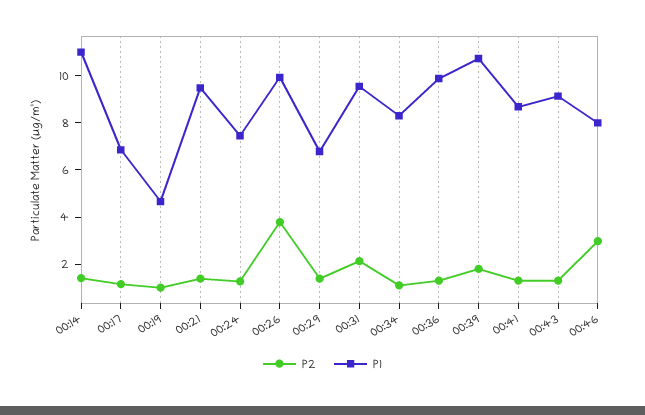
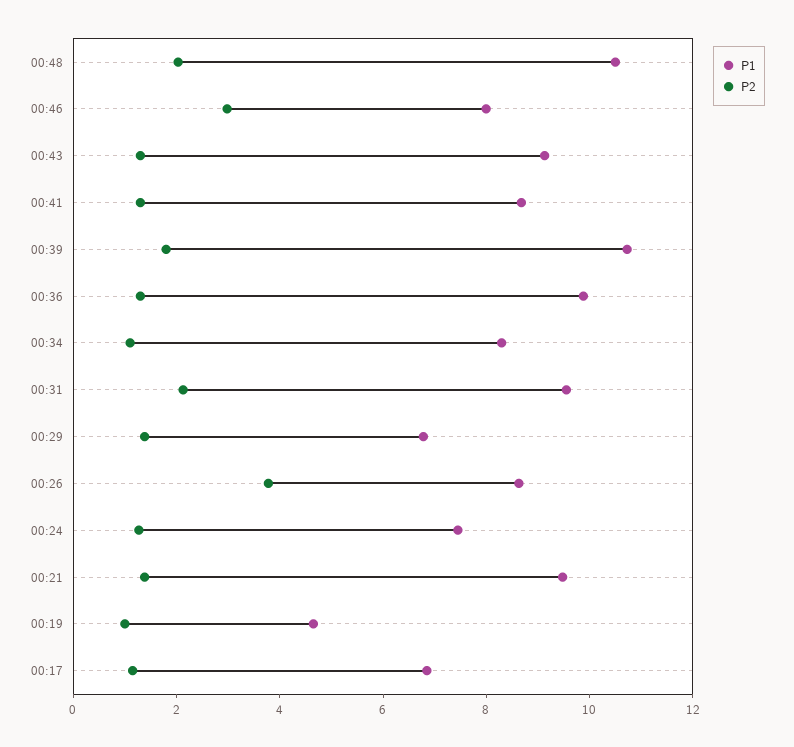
P2, 00:14: 1.5 -> none
P1, 00:14: 11 -> none
P1, 00:26: 10 -> 8.5
P1, 00:48: none -> 10.5
P2, 00:48: none -> 2

